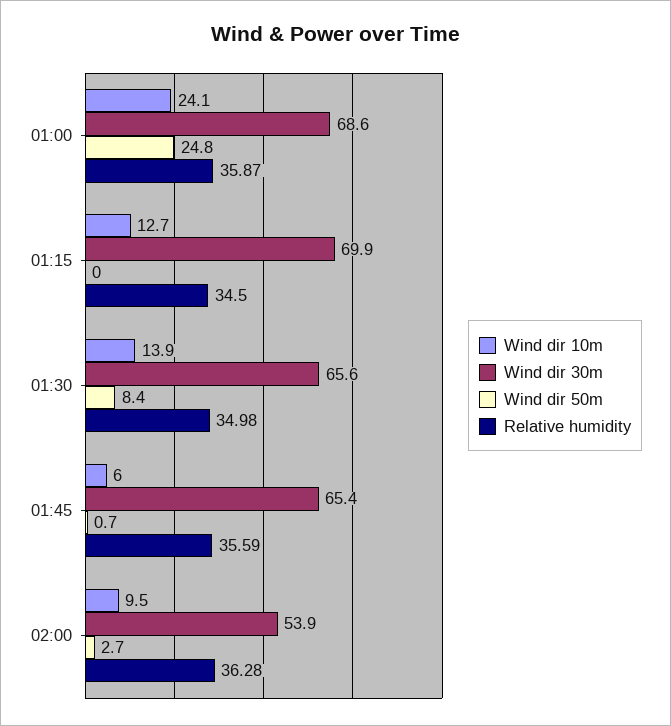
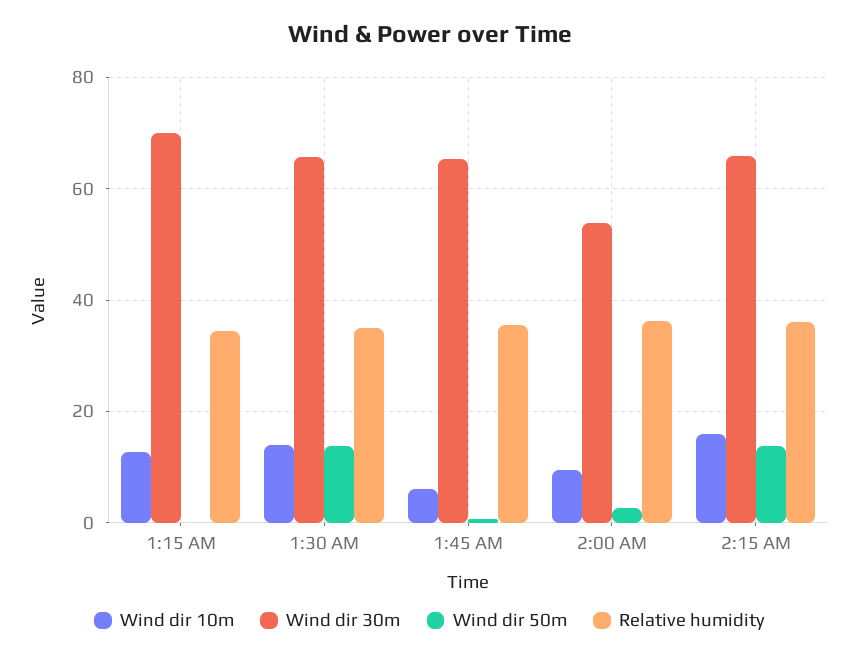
Wind dir 10m, 01:00: 24.1 -> none
Wind dir 30m, 01:00: 68.6 -> none
Wind dir 50m, 01:00: 24.8 -> none
Relative humidity, 01:00: 35.87 -> none
Wind dir 50m, 01:30: 8.4 -> 14
Wind dir 10m, 2:15 AM: none -> 16
Wind dir 30m, 2:15 AM: none -> 66
Wind dir 50m, 2:15 AM: none -> 14
Relative humidity, 2:15 AM: none -> 36

